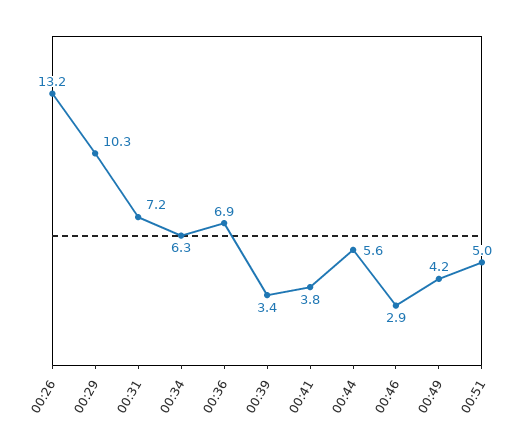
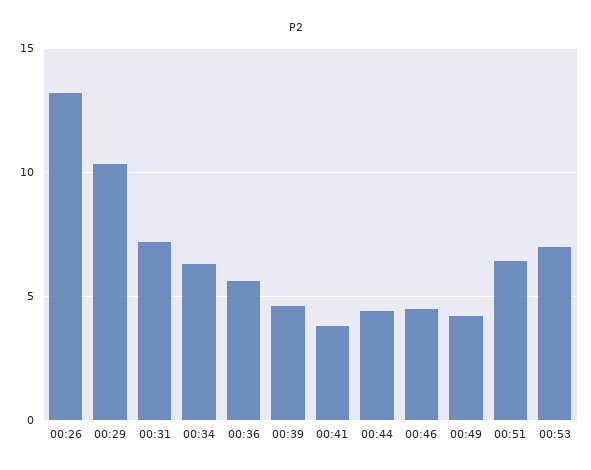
00:36: 6.9 -> 5.5
00:39: 3.4 -> 4.5
00:44: 5.6 -> 4.5
00:46: 2.9 -> 4.5
00:51: 5 -> 6.5
00:53: none -> 7

